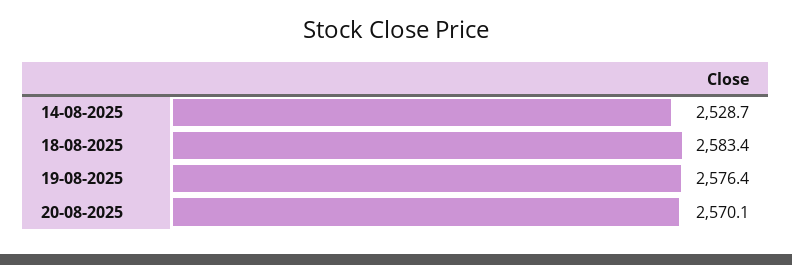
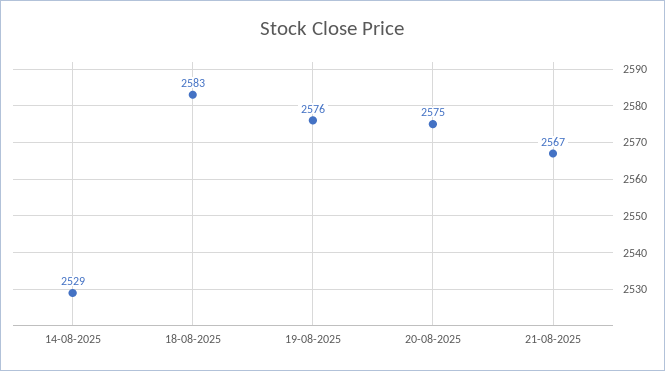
20-08-2025: 2570.1 -> 2575
21-08-2025: none -> 2567

